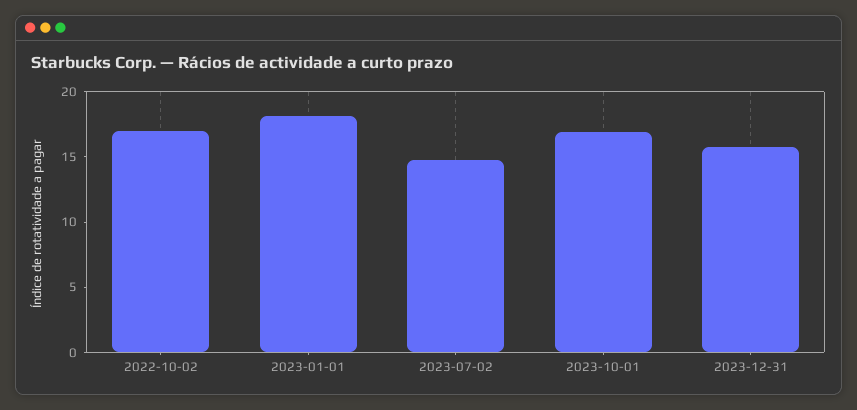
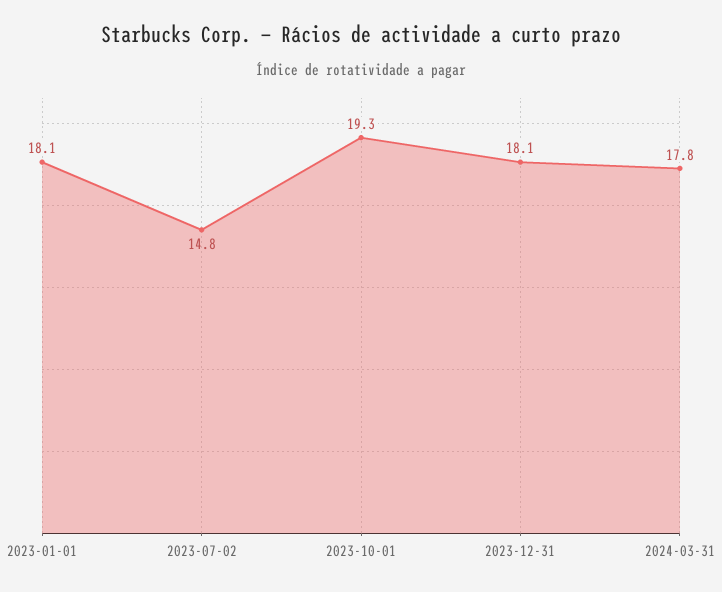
2022-10-02: 17 -> none
2023-10-01: 17 -> 19.3
2023-12-31: 16 -> 18.1
2024-03-31: none -> 17.8

